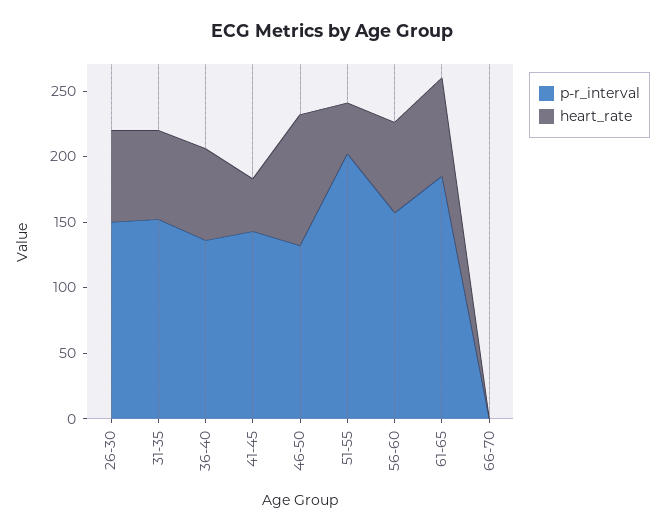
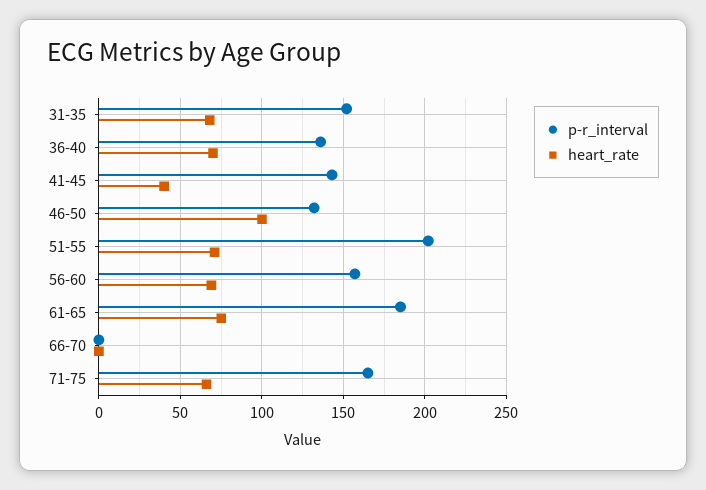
p-r_interval, 26-30: 150 -> none
heart_rate, 26-30: 70 -> none
heart_rate, 51-55: 40 -> 70
p-r_interval, 71-75: none -> 165
heart_rate, 71-75: none -> 65

